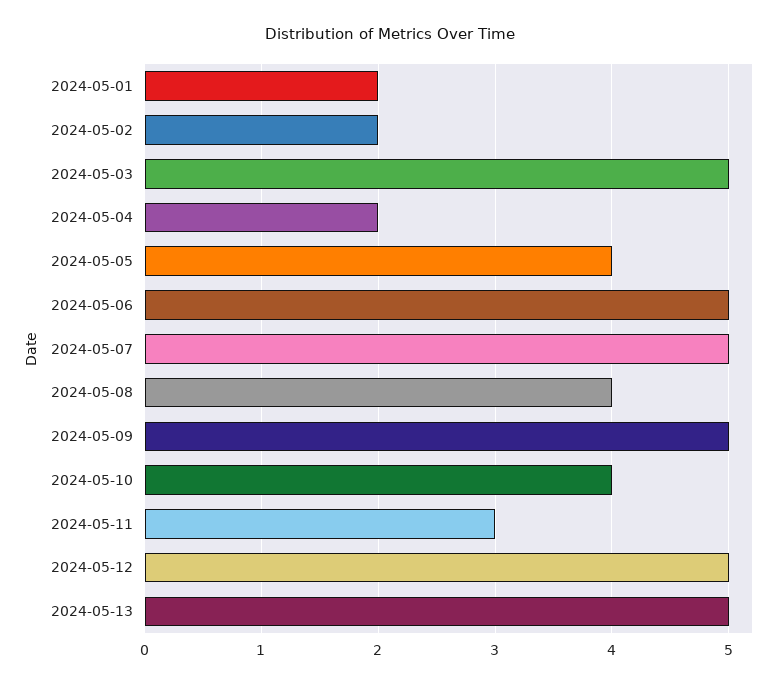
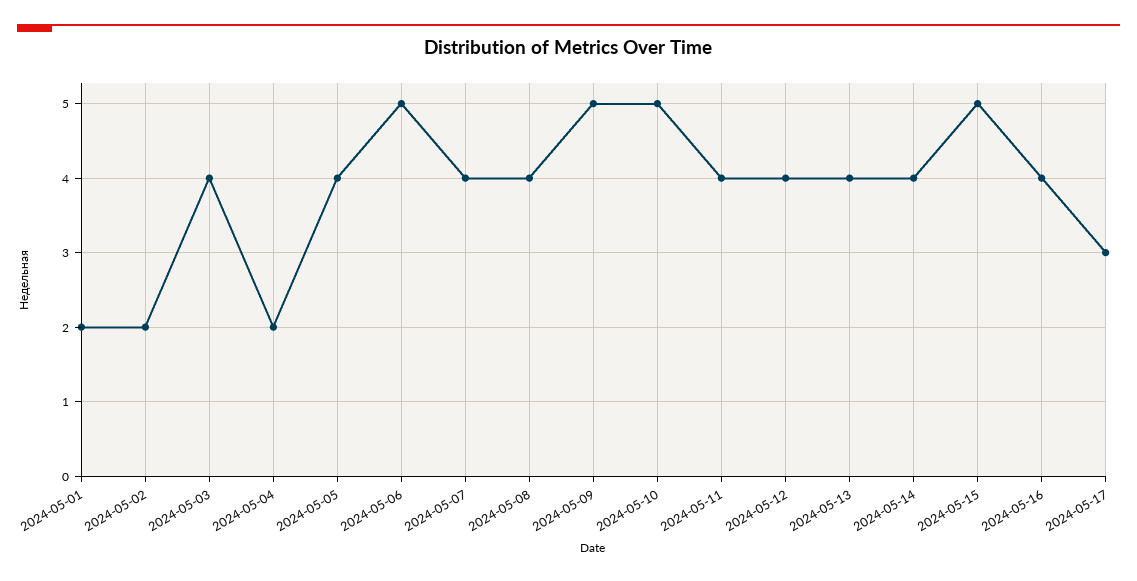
2024-05-03: 5 -> 4
2024-05-07: 5 -> 4
2024-05-10: 4 -> 5
2024-05-11: 3 -> 4
2024-05-12: 5 -> 4
2024-05-13: 5 -> 4
2024-05-14: none -> 4
2024-05-15: none -> 5
2024-05-16: none -> 4
2024-05-17: none -> 3

